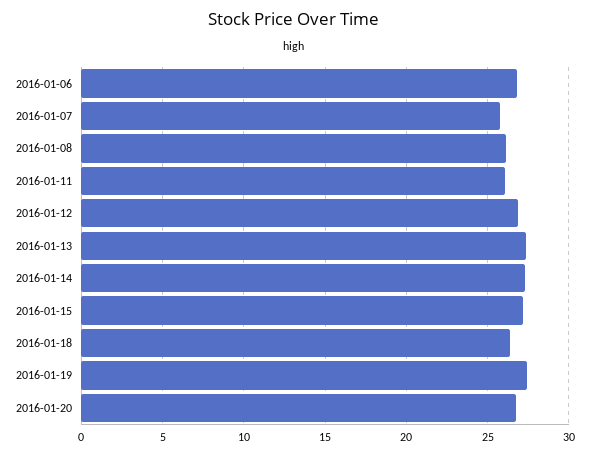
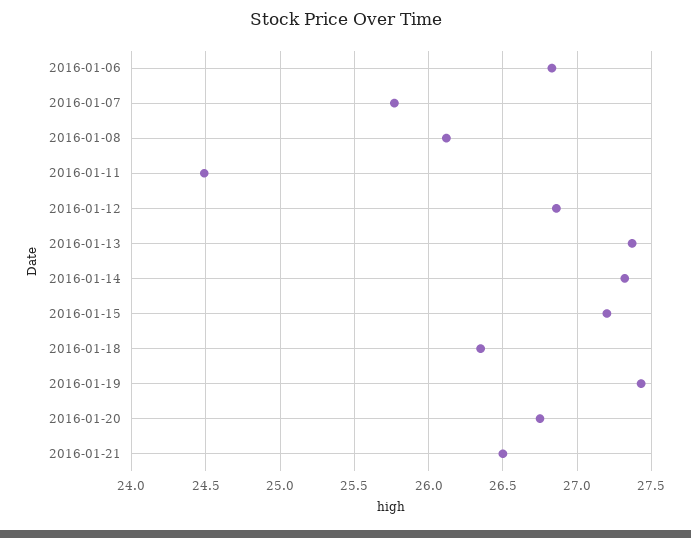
2016-01-11: 26 -> 24.5
2016-01-21: none -> 26.5

